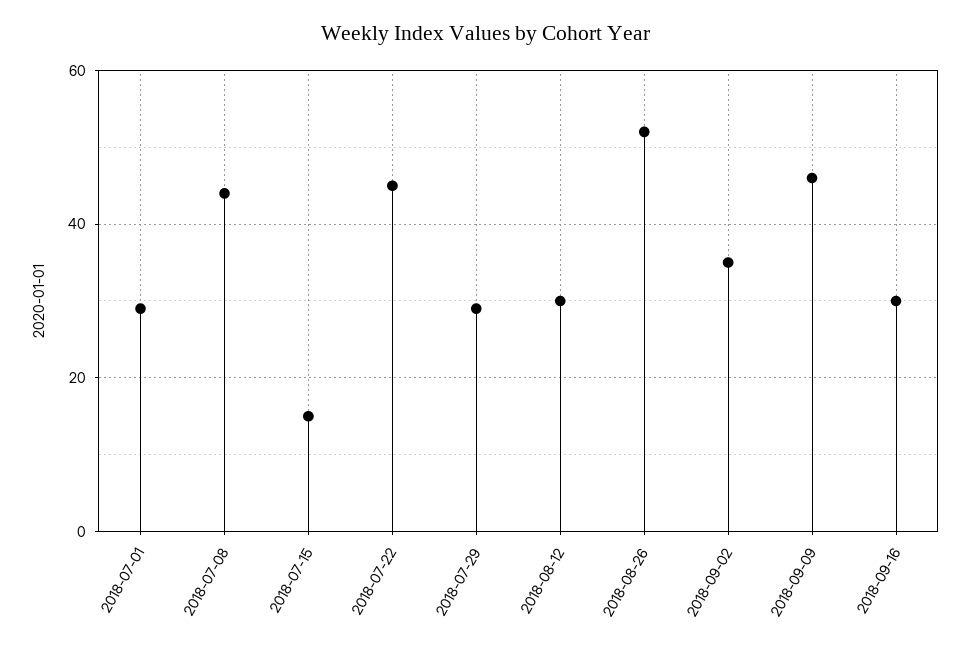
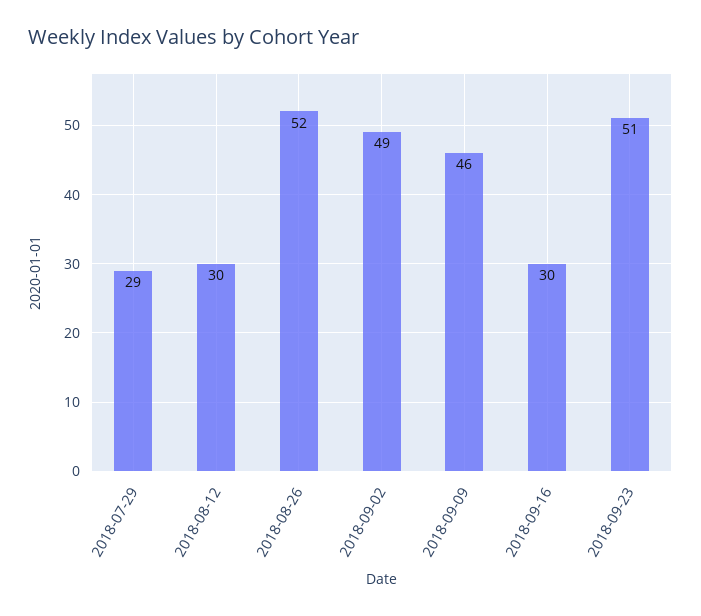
2018-07-01: 30 -> none
2018-07-08: 45 -> none
2018-07-15: 15 -> none
2018-07-22: 45 -> none
2018-09-02: 35 -> 49
2018-09-23: none -> 51

